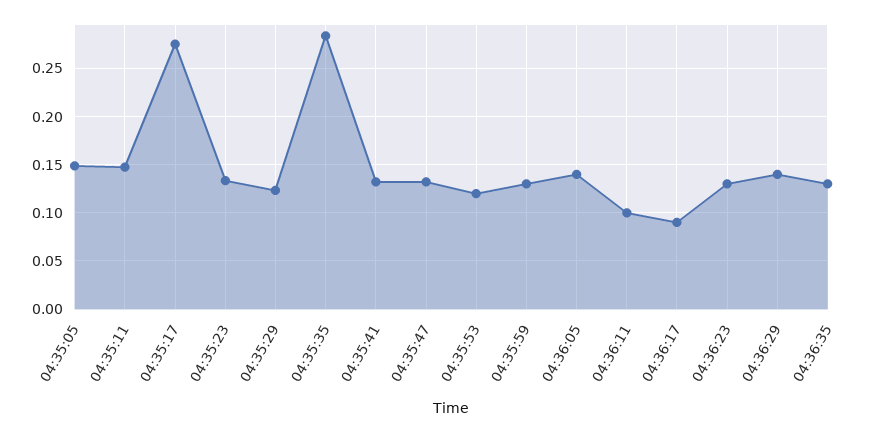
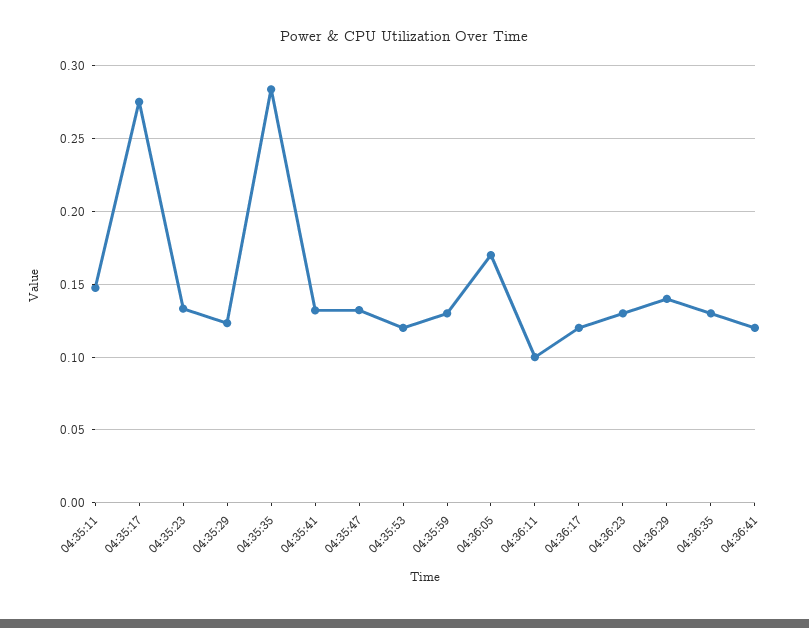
04:35:05: 0.15 -> none
04:36:05: 0.14 -> 0.17
04:36:17: 0.09 -> 0.12
04:36:41: none -> 0.12

